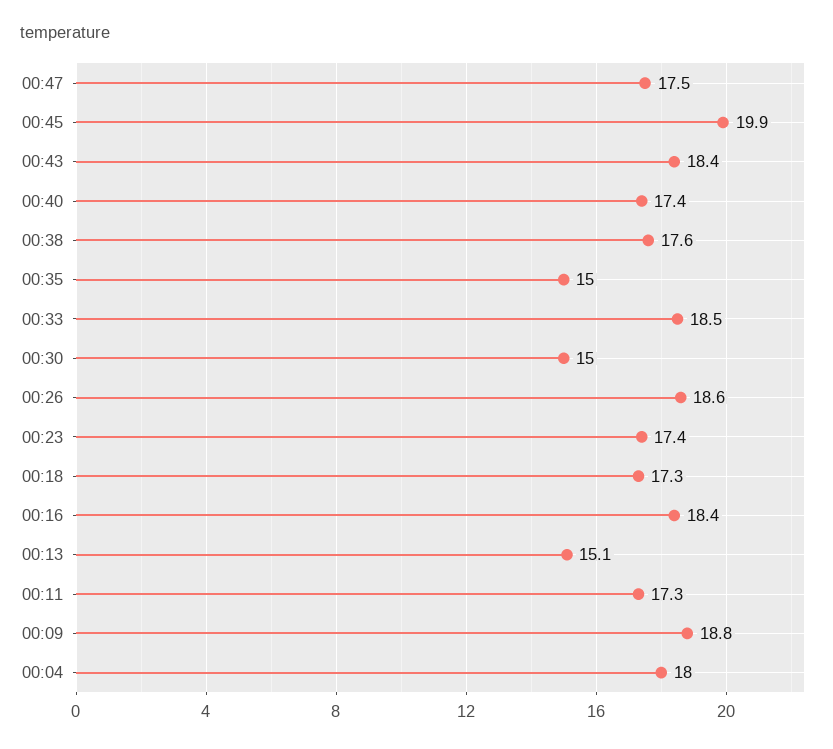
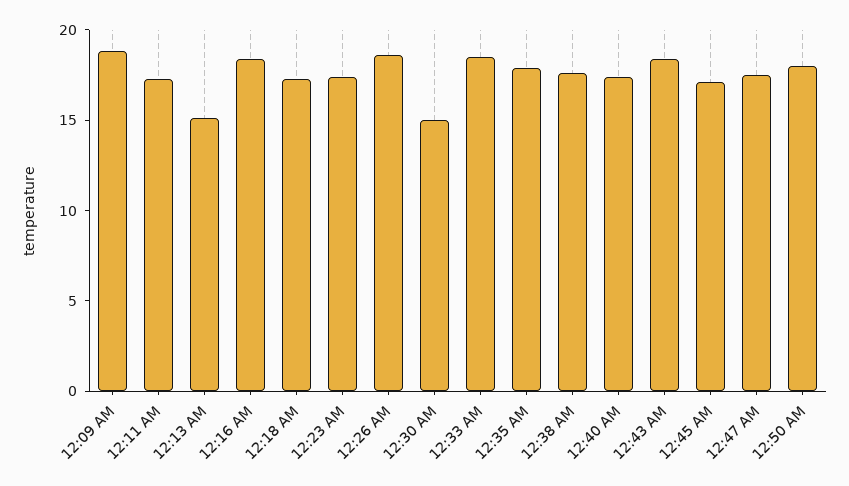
00:45: 19.9 -> 17
00:35: 15 -> 18
00:04: 18 -> none
12:50 AM: none -> 18

